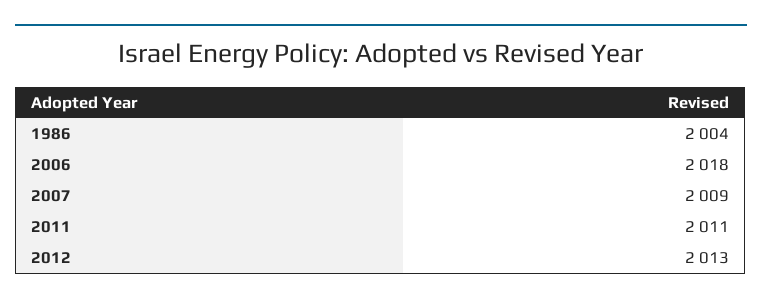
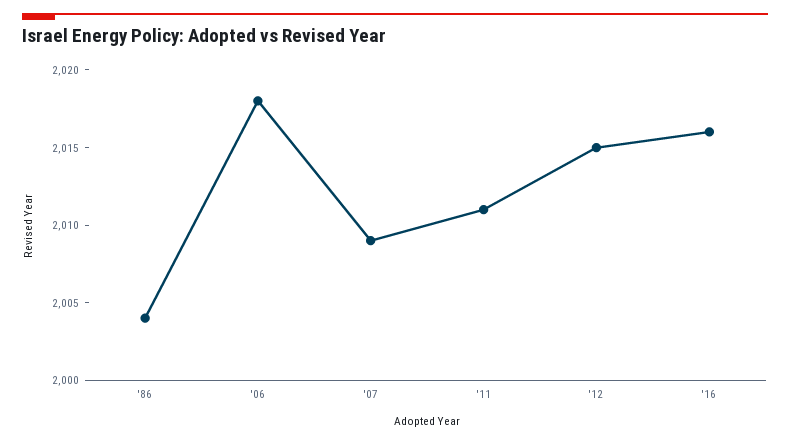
2012: 2013 -> 2015
'16: none -> 2016

